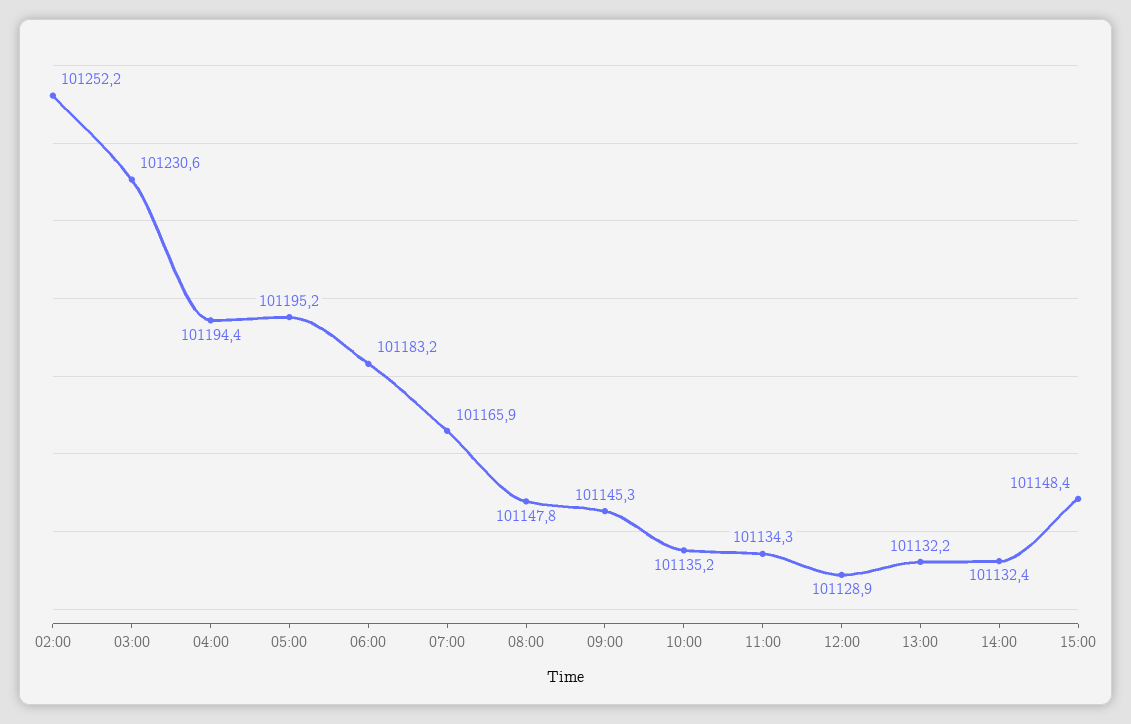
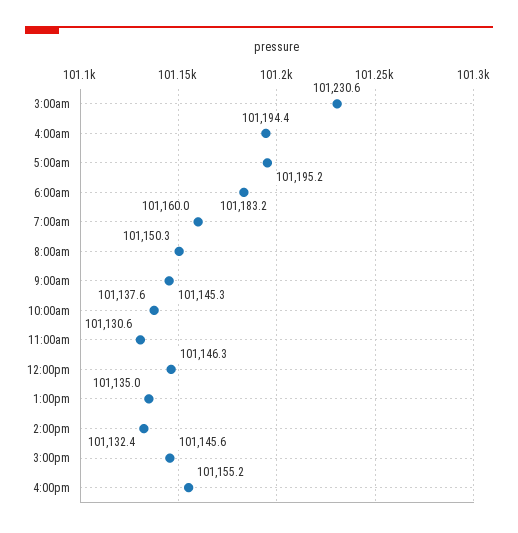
02:00: 101252.2 -> none
07:00: 101165.9 -> 101160
08:00: 101147.8 -> 101150.3
10:00: 101135.2 -> 101137.6
11:00: 101134.3 -> 101130.6
12:00: 101128.9 -> 101146.3
13:00: 101132.2 -> 101135
15:00: 101148.4 -> 101145.6
4:00pm: none -> 101155.2

